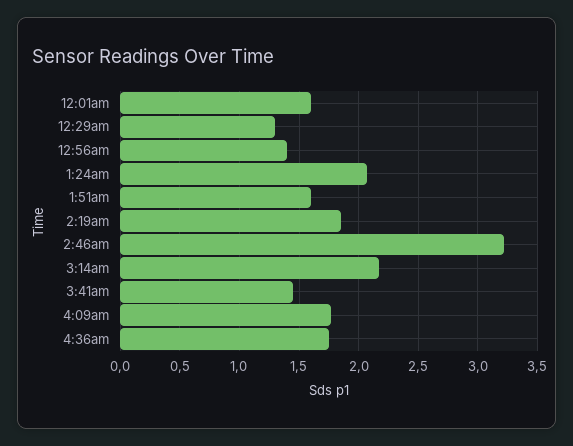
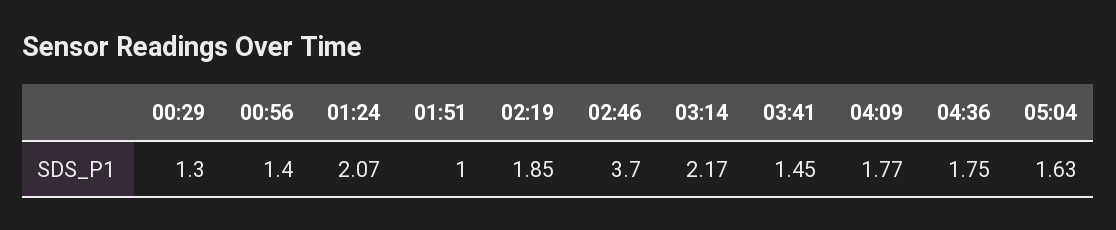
12:01am: 1.6 -> none
1:51am: 1.6 -> 1
2:46am: 3.2 -> 3.7
05:04: none -> 1.63

